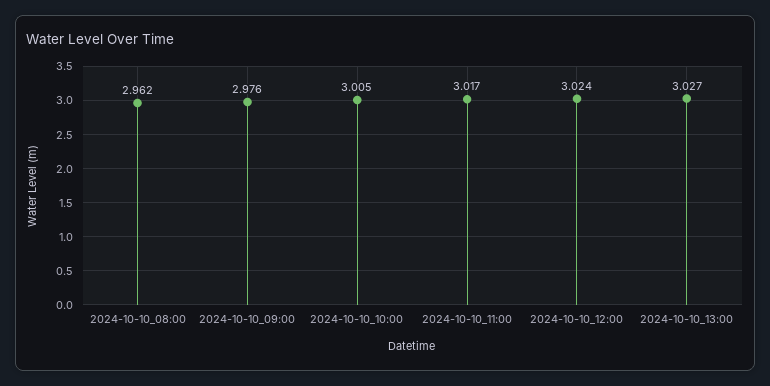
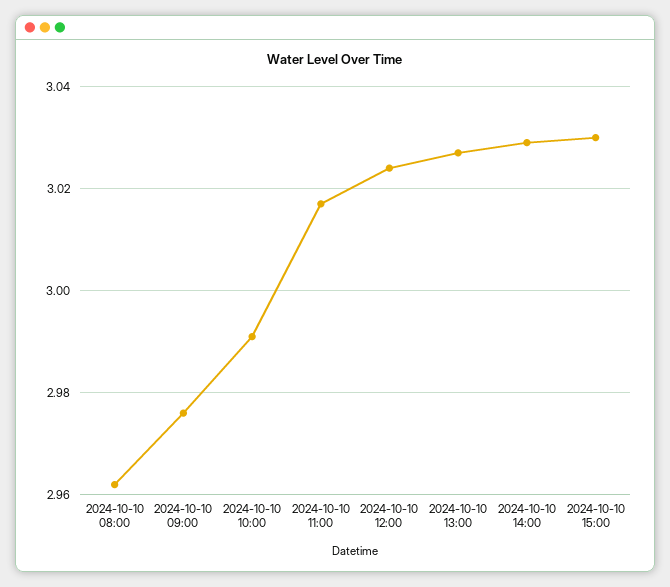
2024-10-10_10:00: 3.005 -> 2.99
2024-10-10 14:00: none -> 3.03
2024-10-10 15:00: none -> 3.03

